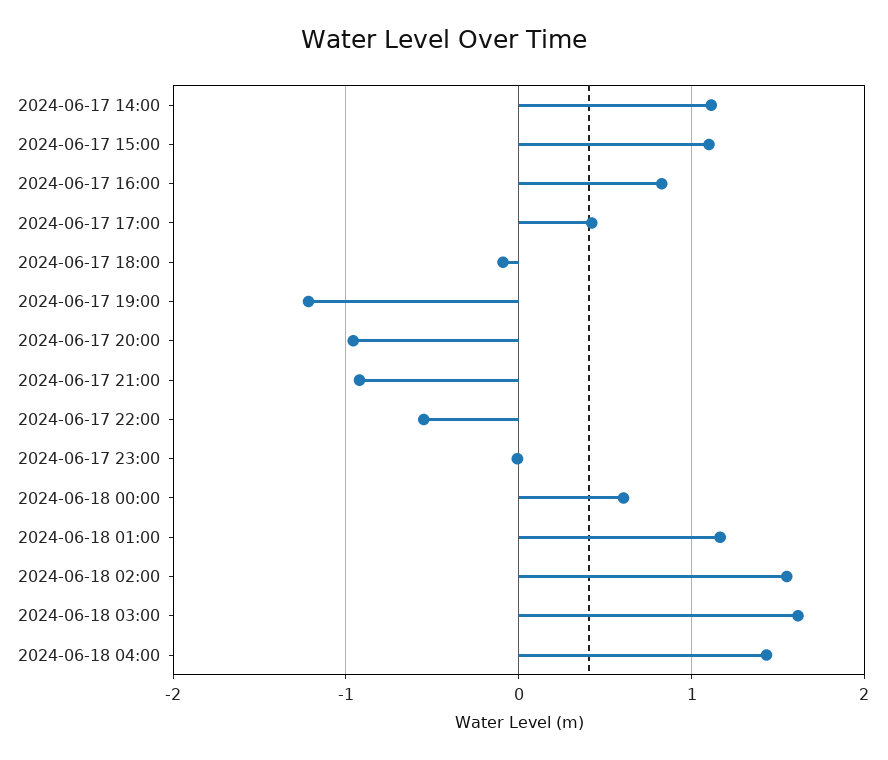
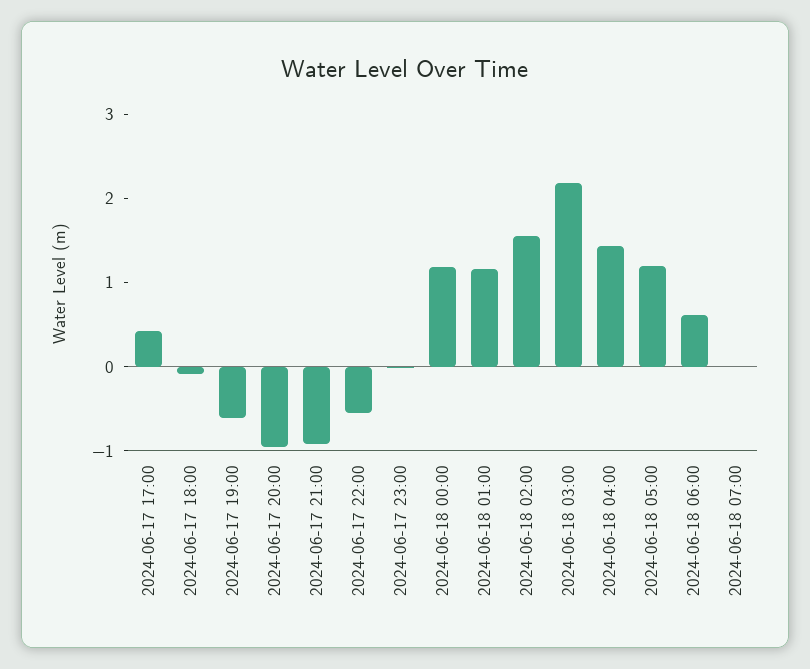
2024-06-17 14:00: 1.1 -> none
2024-06-17 15:00: 1.1 -> none
2024-06-17 16:00: 0.8 -> none
2024-06-17 19:00: -1.2 -> -0.6
2024-06-18 00:00: 0.6 -> 1.2
2024-06-18 03:00: 1.6 -> 2.2
2024-06-18 05:00: none -> 1.2
2024-06-18 06:00: none -> 0.6
2024-06-18 07:00: none -> 0

